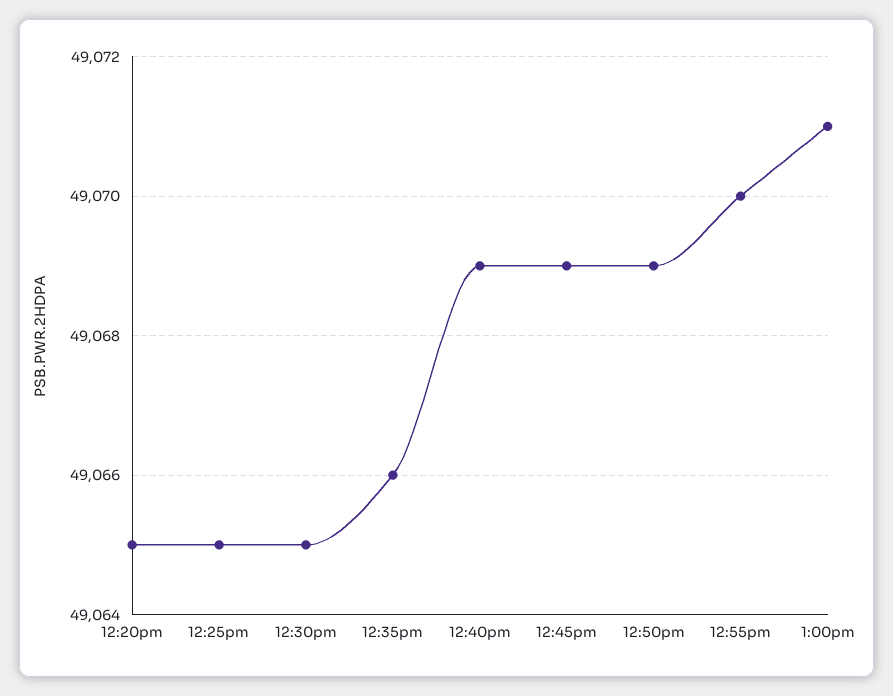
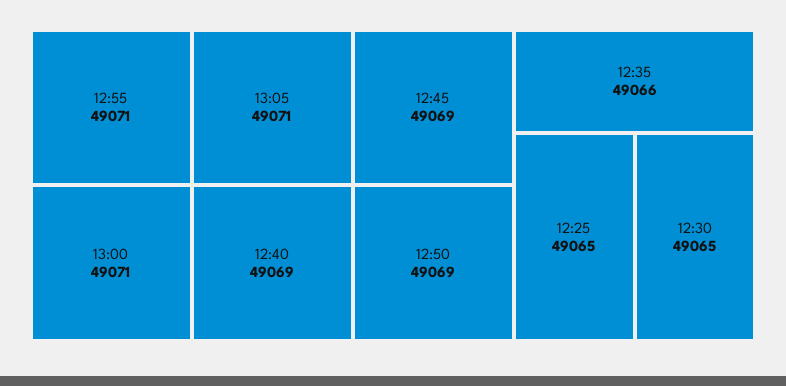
12:20pm: 49065 -> none
12:55pm: 49070 -> 49071
13:05: none -> 49071

